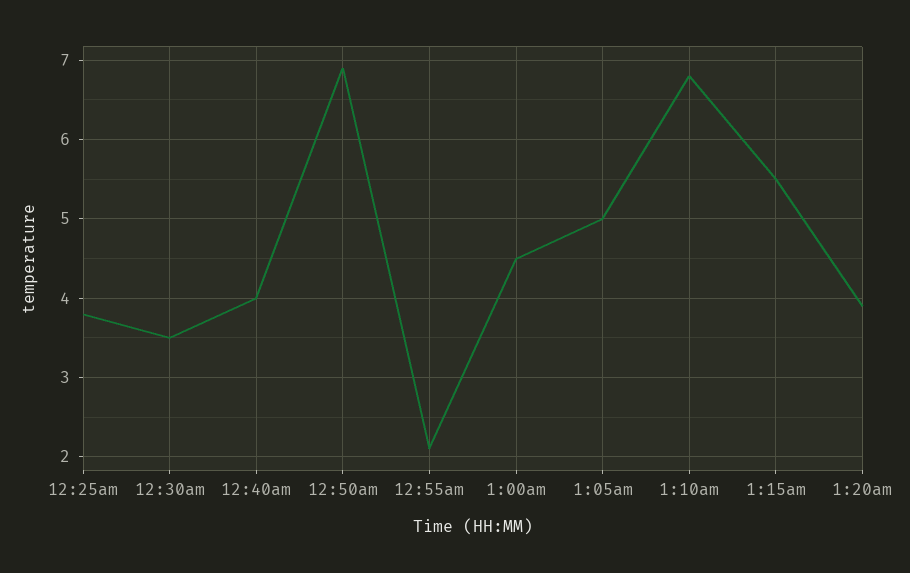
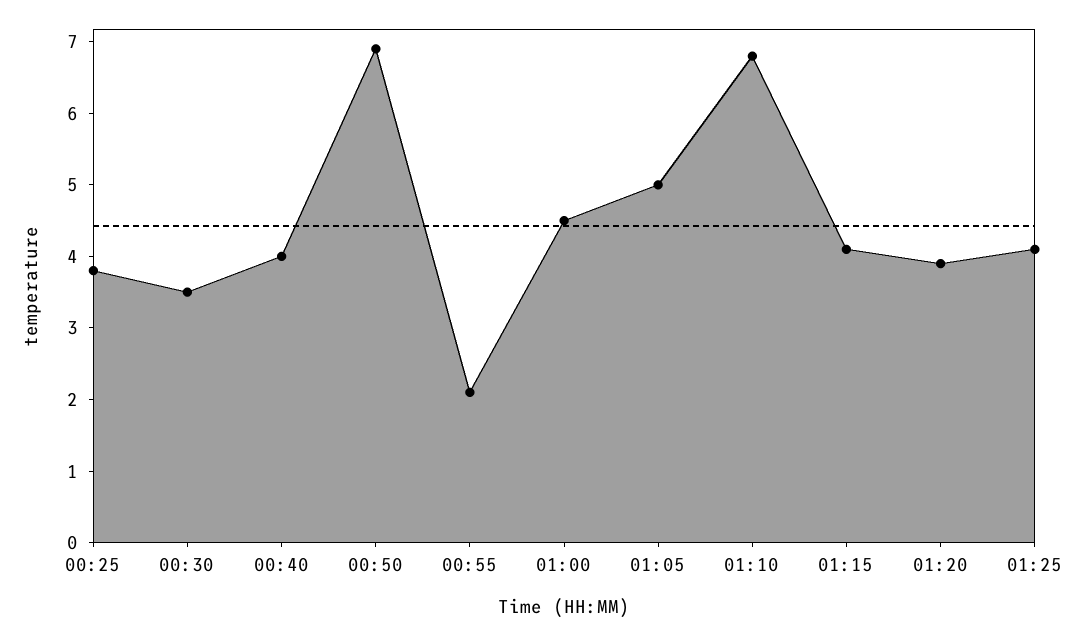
1:15am: 5.5 -> 4
01:25: none -> 4

